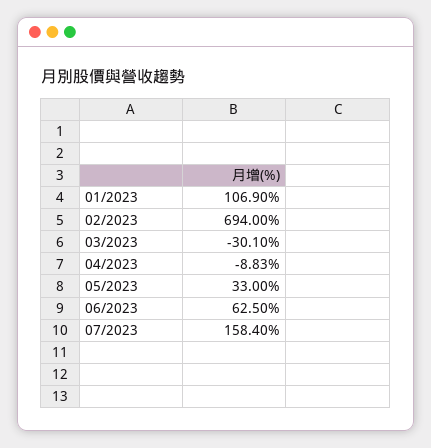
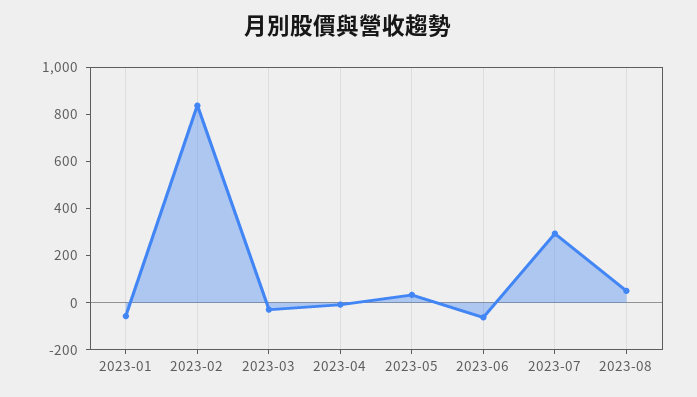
01/2023: 106.9 -> -50
02/2023: 694 -> 850
06/2023: 62.5 -> -50
07/2023: 158.4 -> 300
2023-08: none -> 50

